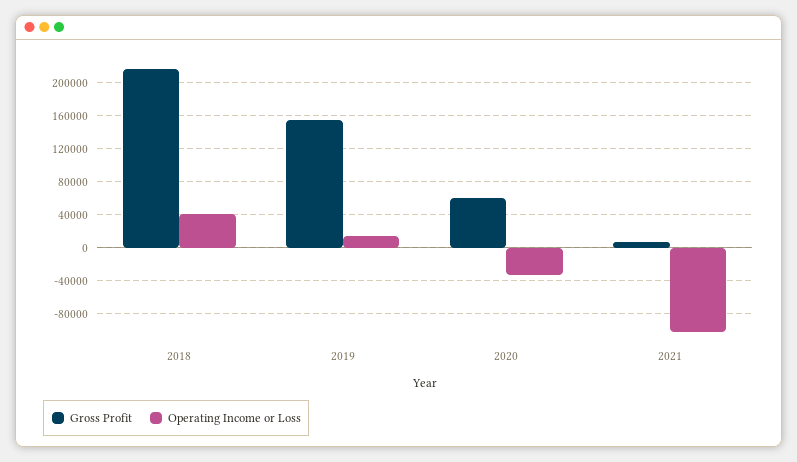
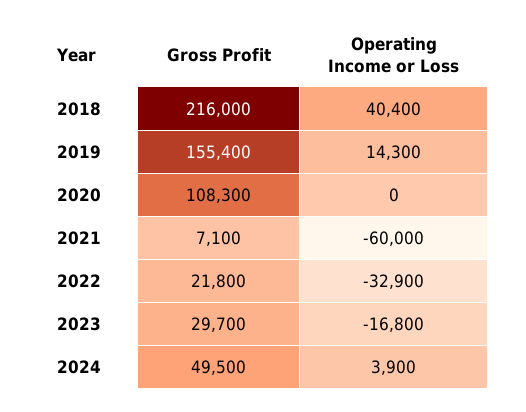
Gross Profit, 2020: 60000 -> 108300
Operating Income or Loss, 2020: -30000 -> 0
Operating Income or Loss, 2021: -100000 -> -60000
Gross Profit, 2022: none -> 21800
Operating Income or Loss, 2022: none -> -32900
Gross Profit, 2023: none -> 29700
Operating Income or Loss, 2023: none -> -16800
Gross Profit, 2024: none -> 49500
Operating Income or Loss, 2024: none -> 3900

